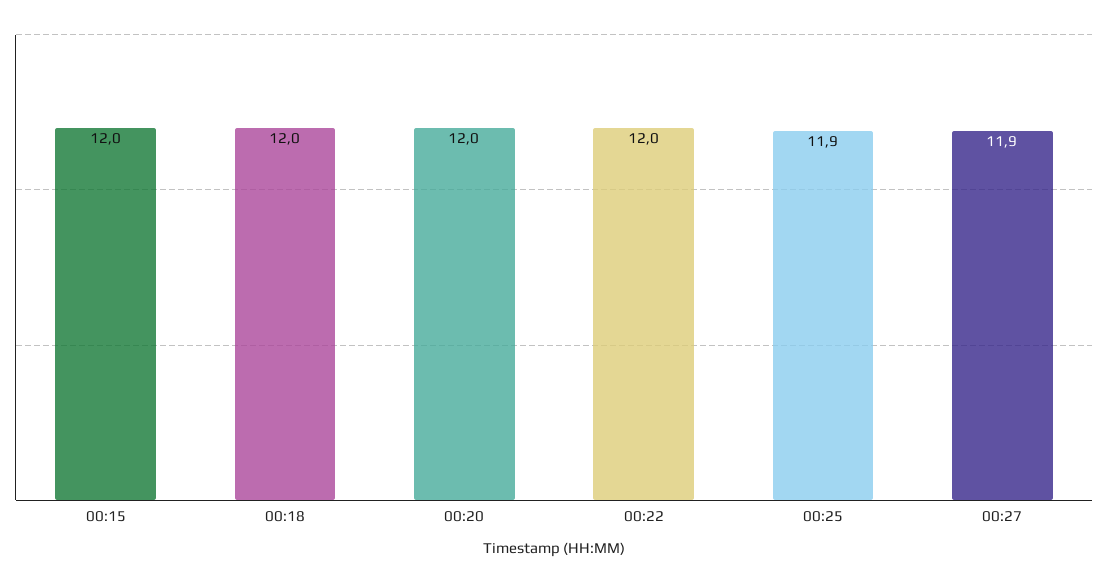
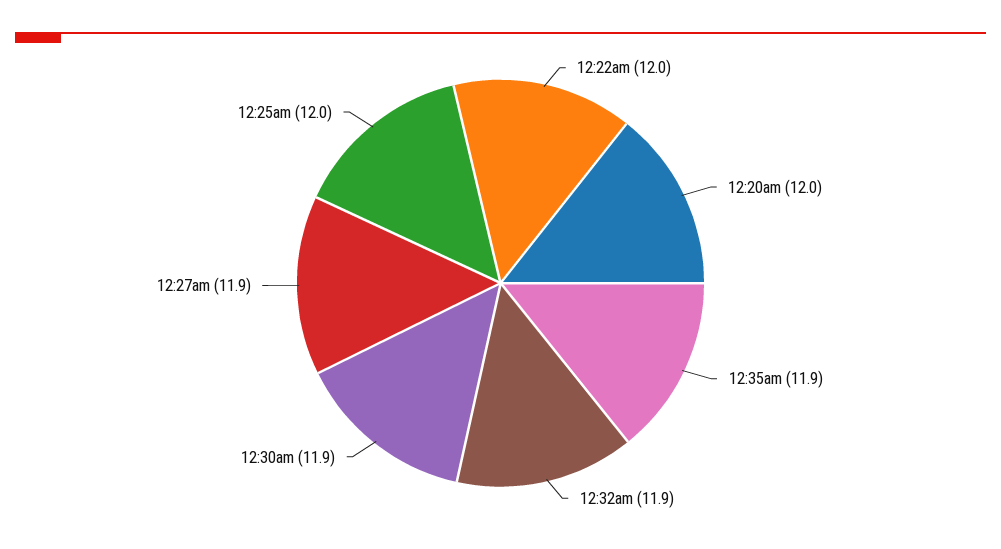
00:15: 12 -> none
00:18: 12 -> none
00:25: 11.9 -> 12
12:35am: none -> 11.9
12:32am: none -> 11.9
12:30am: none -> 11.9

